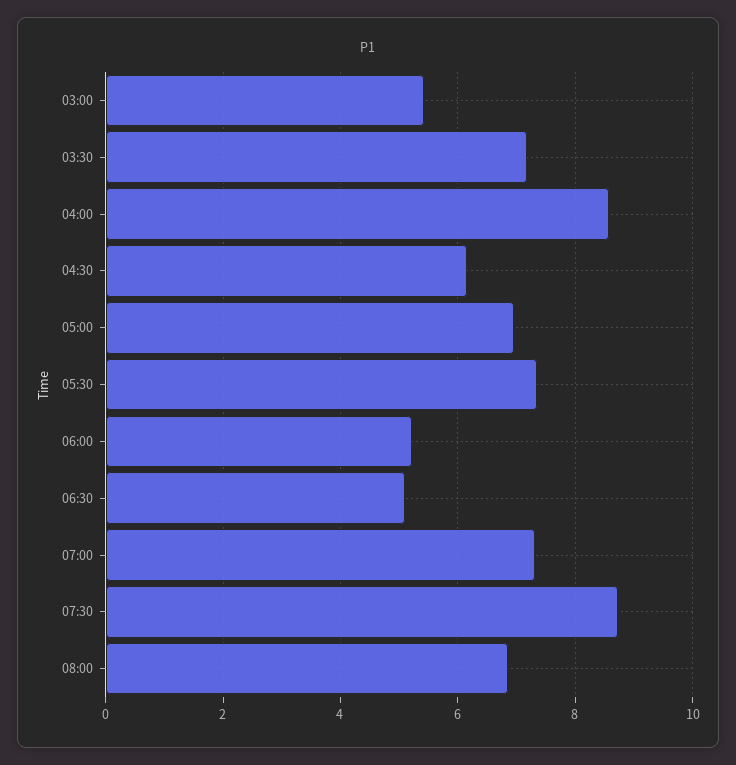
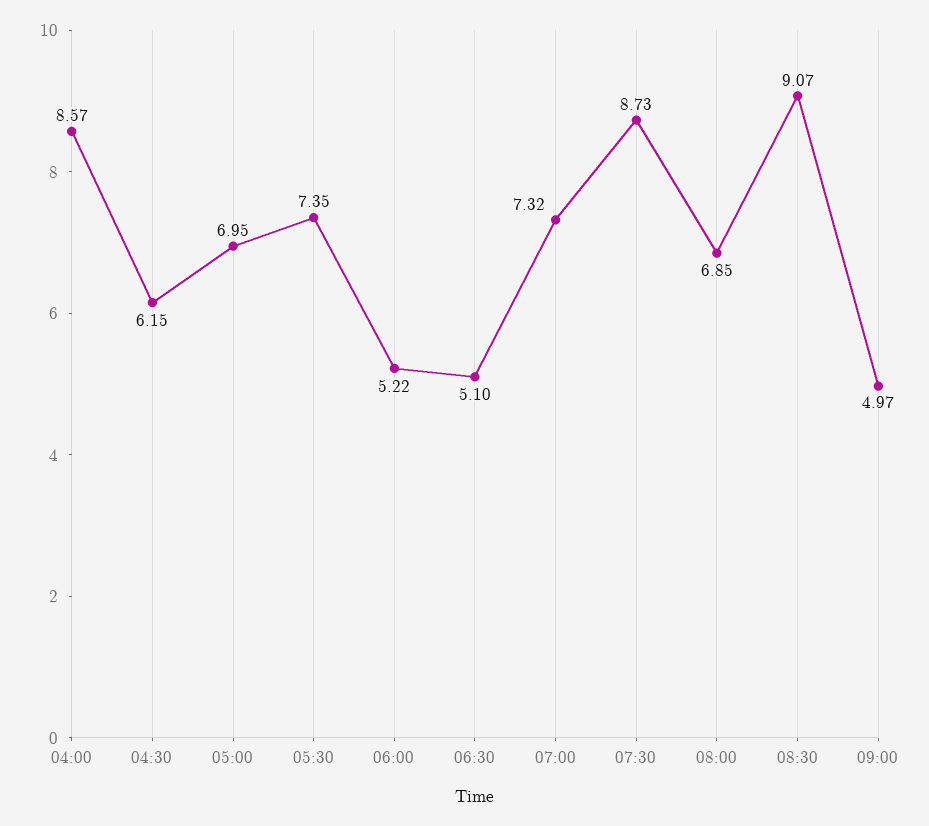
03:00: 5.4 -> none
03:30: 7.2 -> none
08:30: none -> 9.07
09:00: none -> 4.97

